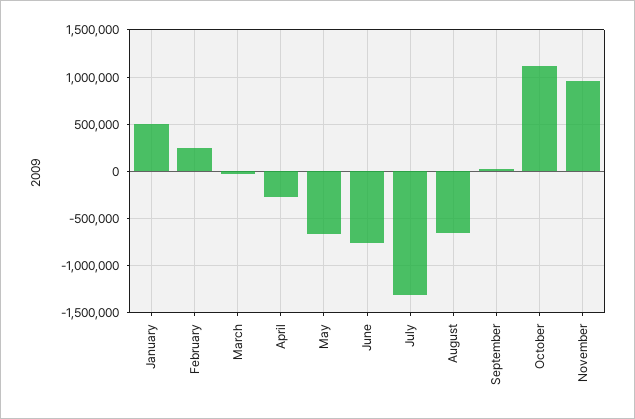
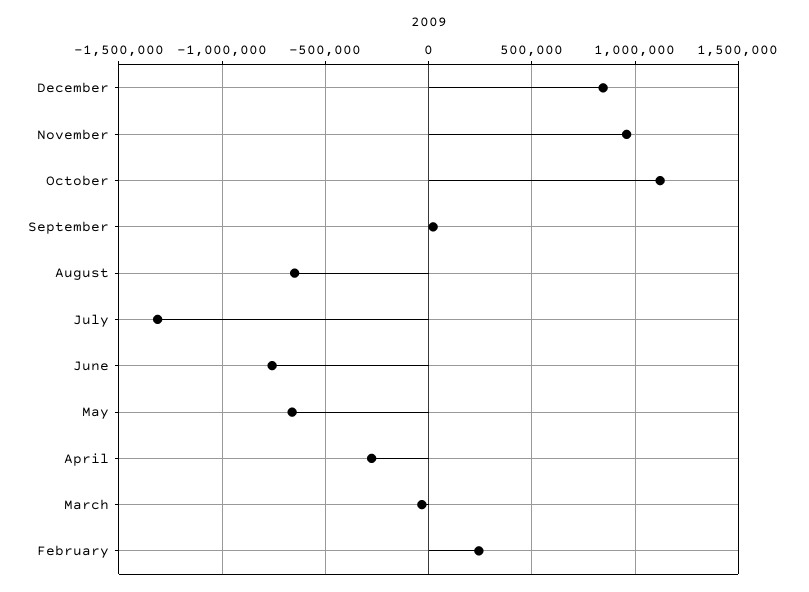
January: 500000 -> none
December: none -> 850000

